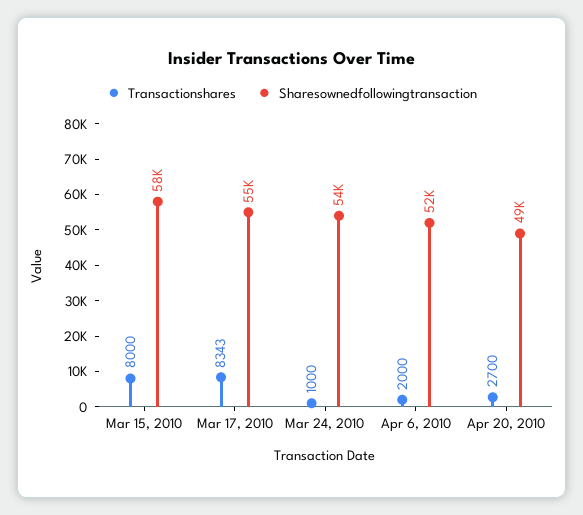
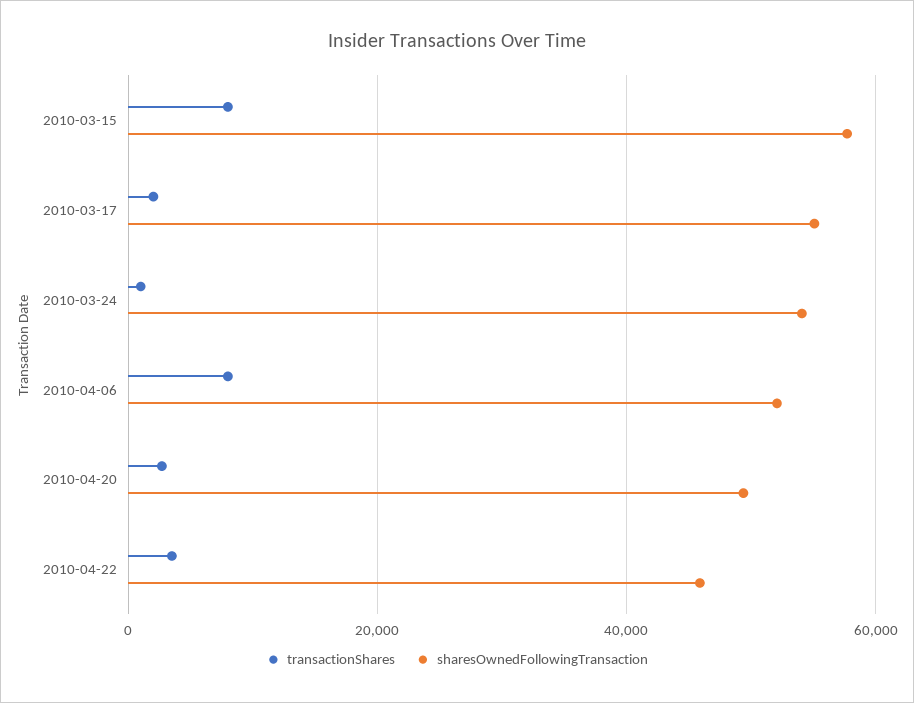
Transactionshares, Mar 17, 2010: 8343 -> 2000
Transactionshares, Apr 6, 2010: 2000 -> 8000
Transactionshares, 2010-04-22: none -> 4000
Sharesownedfollowingtransaction, 2010-04-22: none -> 46000

